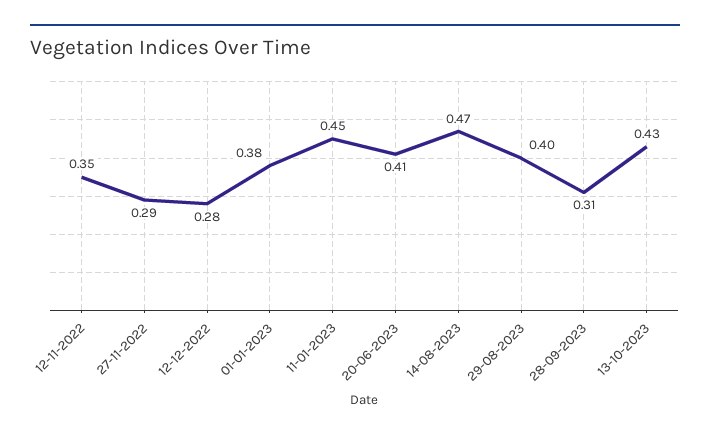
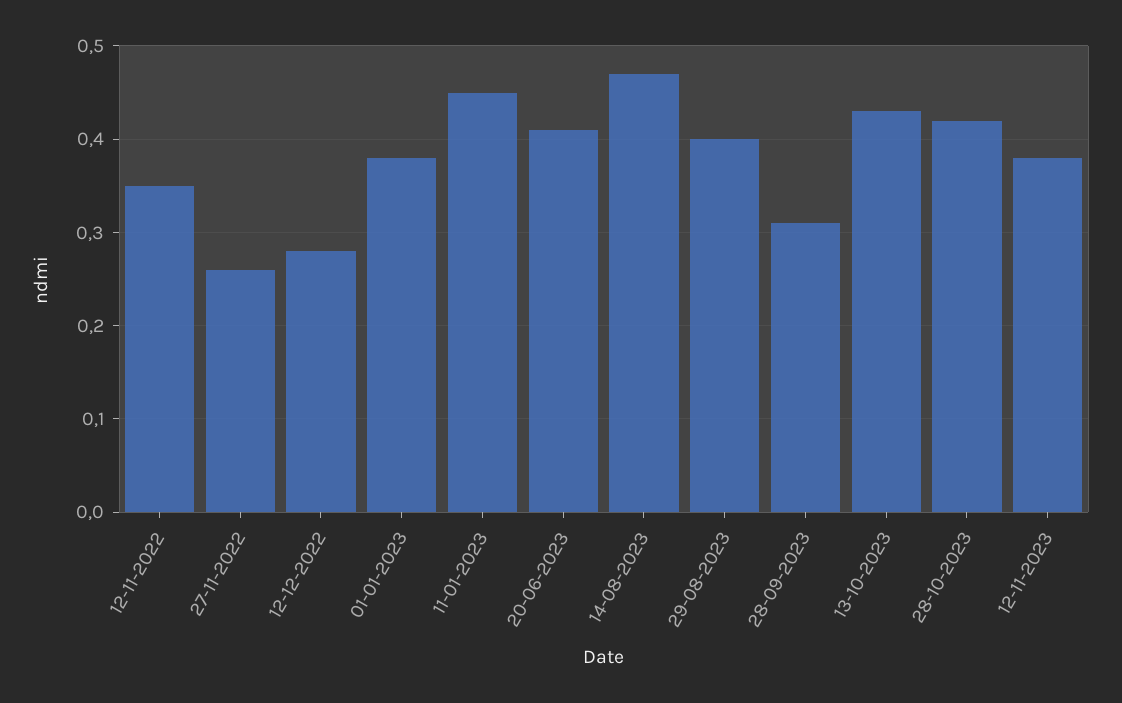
27-11-2022: 0.29 -> 0.26
28-10-2023: none -> 0.42
12-11-2023: none -> 0.38

